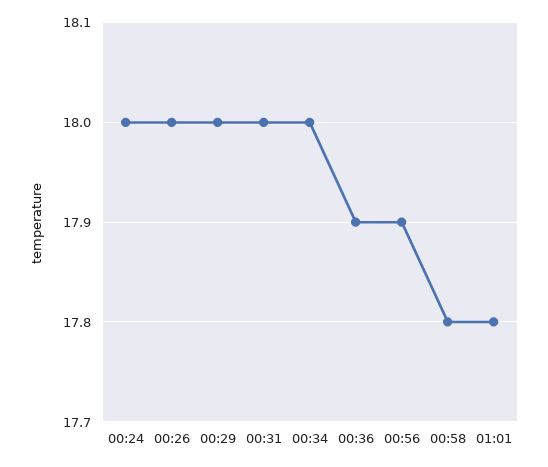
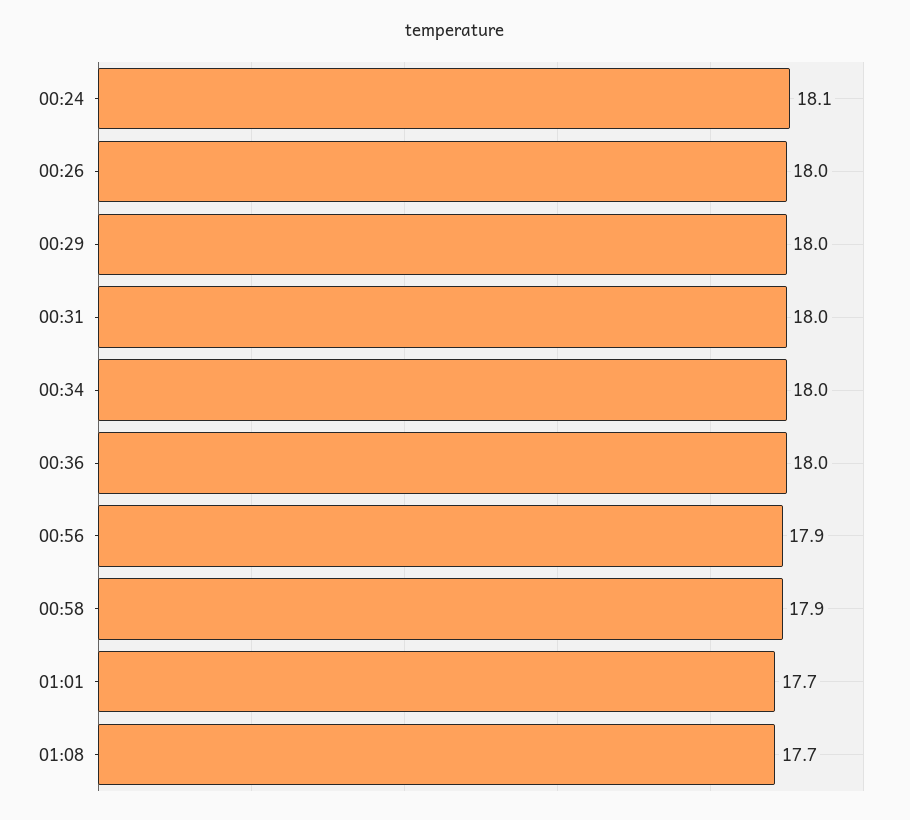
00:24: 18 -> 18.1
00:36: 17.9 -> 18
00:58: 17.8 -> 17.9
01:01: 17.8 -> 17.7
01:08: none -> 17.7

